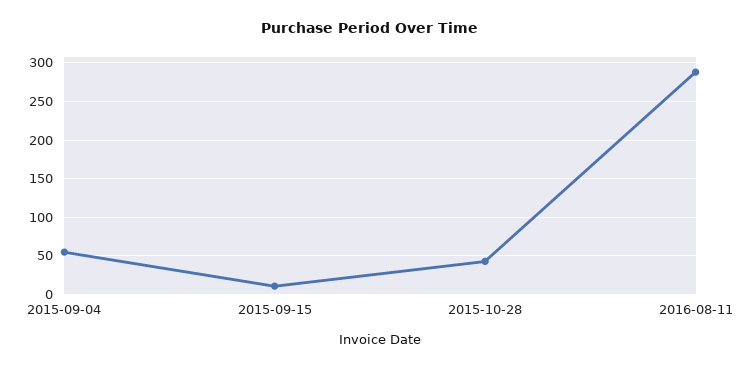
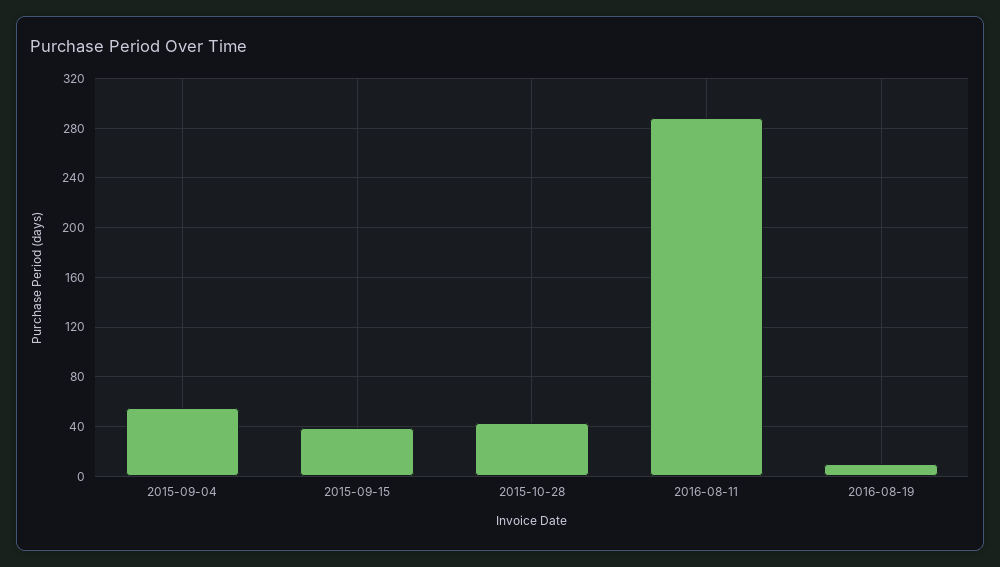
2015-09-15: 10 -> 40
2016-08-19: none -> 10

